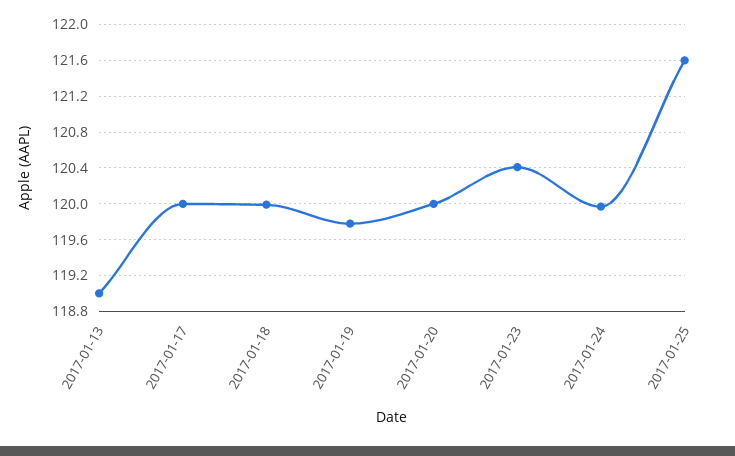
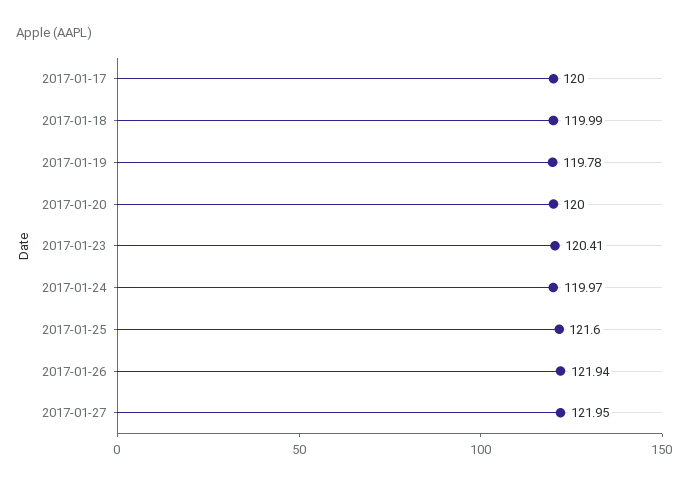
2017-01-13: 119 -> none
2017-01-26: none -> 121.94
2017-01-27: none -> 121.95

